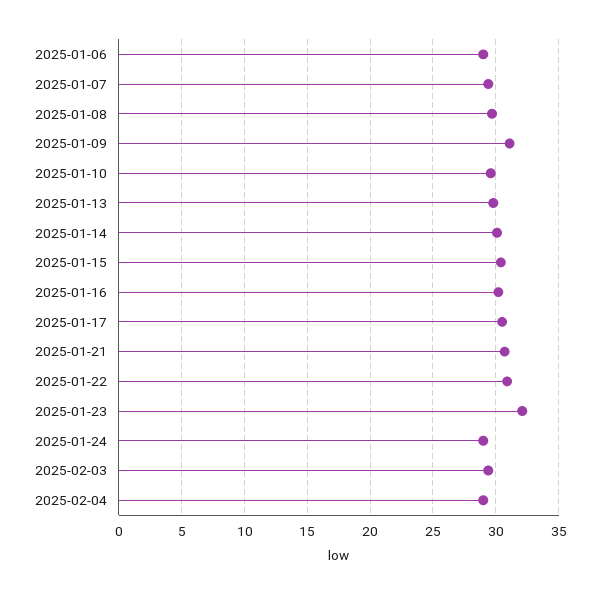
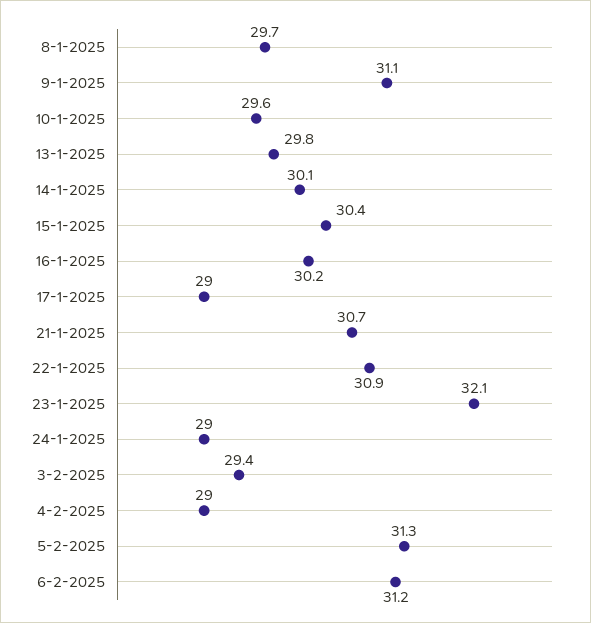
2025-01-06: 29 -> none
2025-01-07: 29.5 -> none
2025-01-17: 30.5 -> 29
5-2-2025: none -> 31.3
6-2-2025: none -> 31.2

